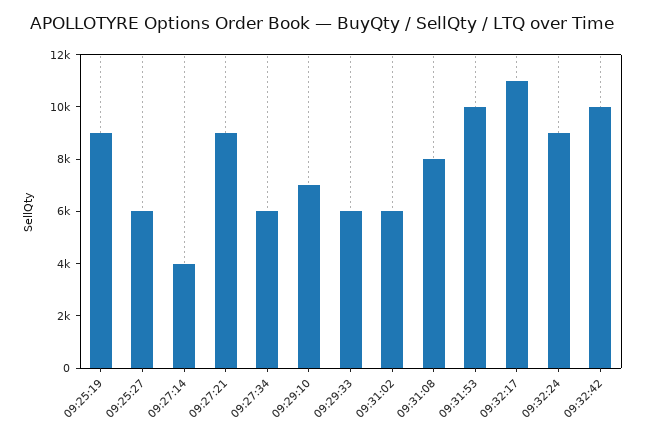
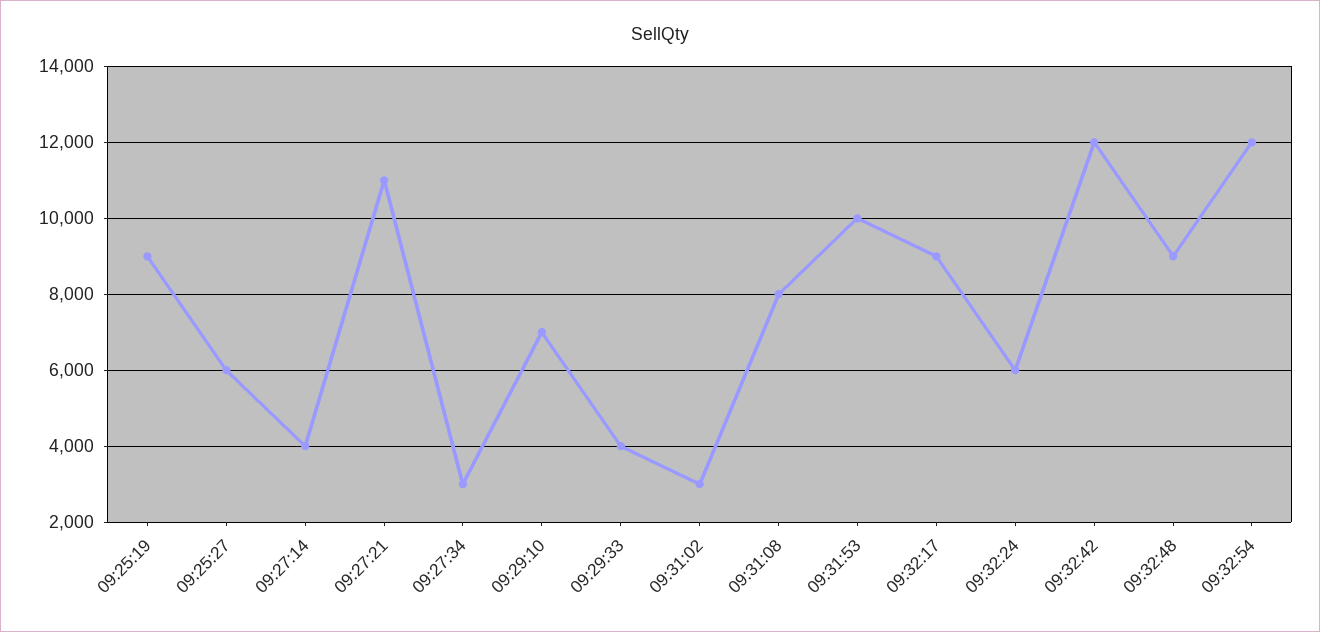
09:27:21: 9000 -> 11000
09:27:34: 6000 -> 3000
09:29:33: 6000 -> 4000
09:31:02: 6000 -> 3000
09:32:17: 11000 -> 9000
09:32:24: 9000 -> 6000
09:32:42: 10000 -> 12000
09:32:48: none -> 9000
09:32:54: none -> 12000

